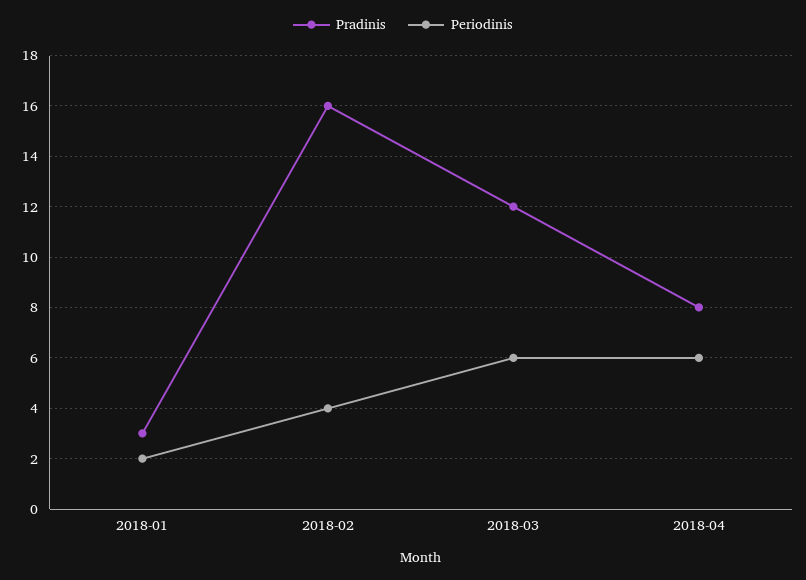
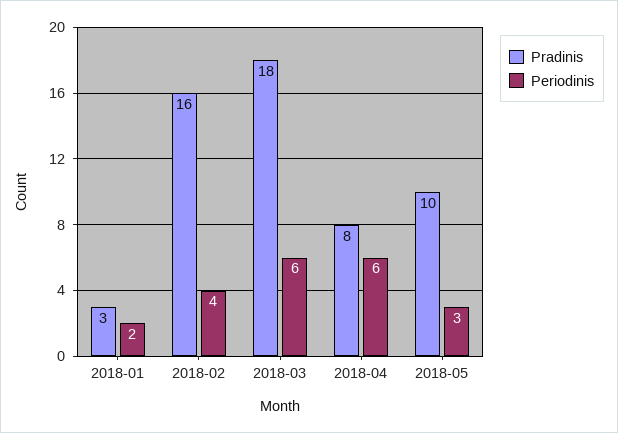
Pradinis, 2018-03: 12 -> 18
Pradinis, 2018-05: none -> 10
Periodinis, 2018-05: none -> 3

